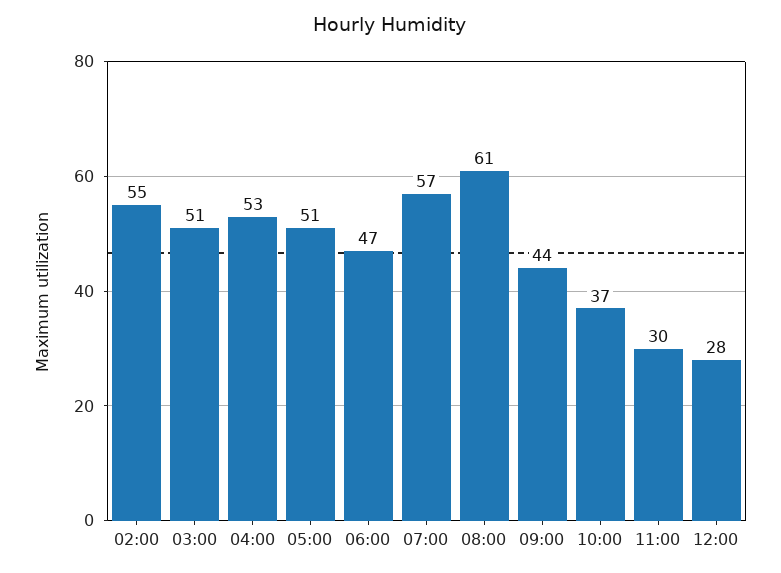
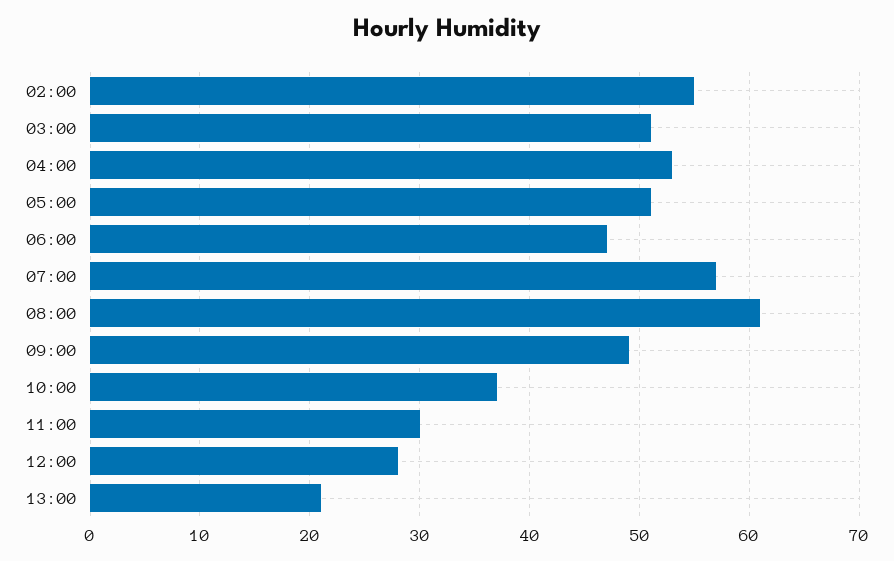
09:00: 44 -> 49
13:00: none -> 21

